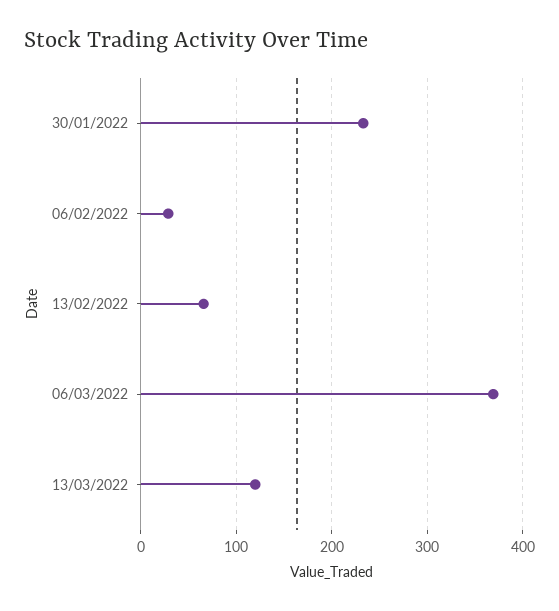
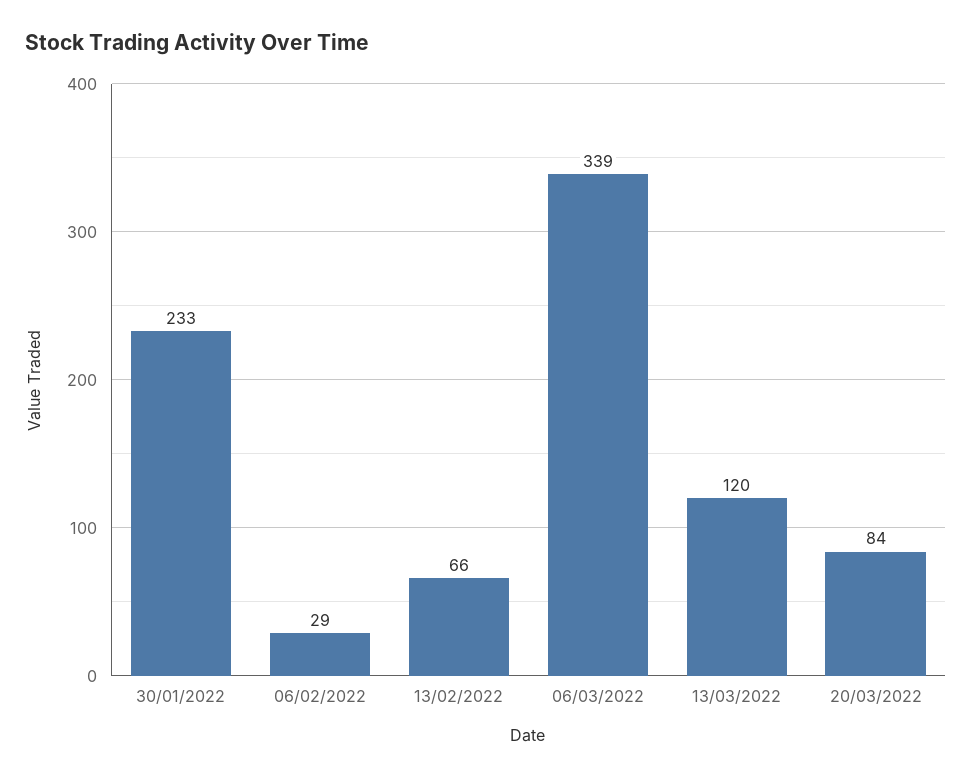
06/03/2022: 370 -> 339
20/03/2022: none -> 84

